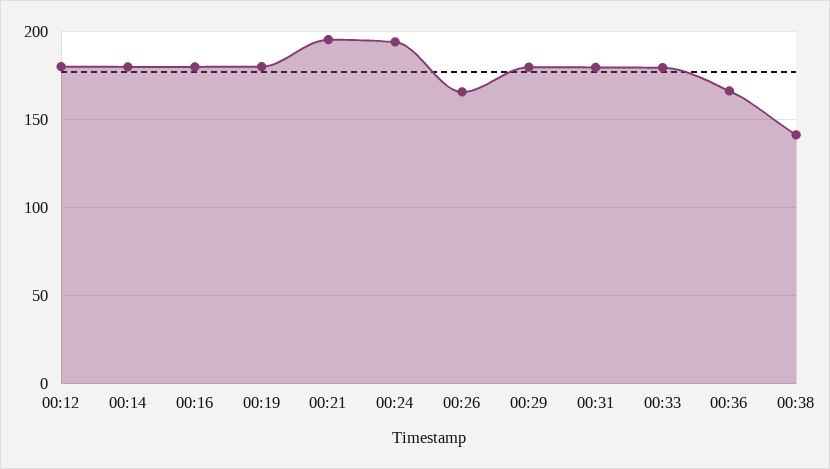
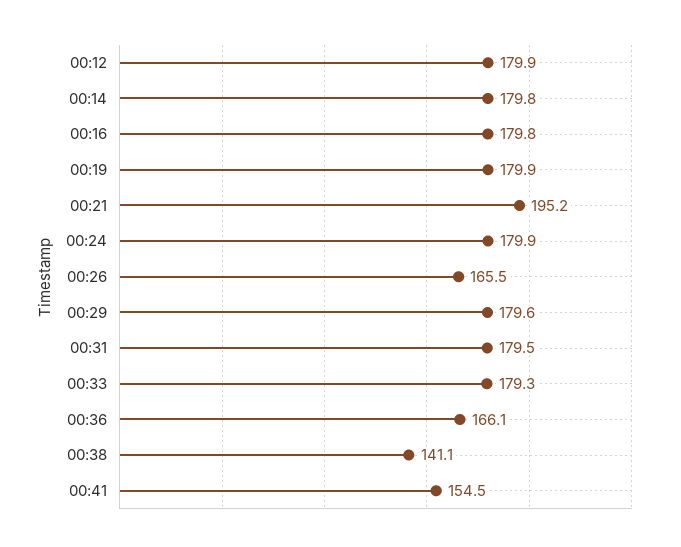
00:24: 195 -> 179.9
00:41: none -> 154.5

